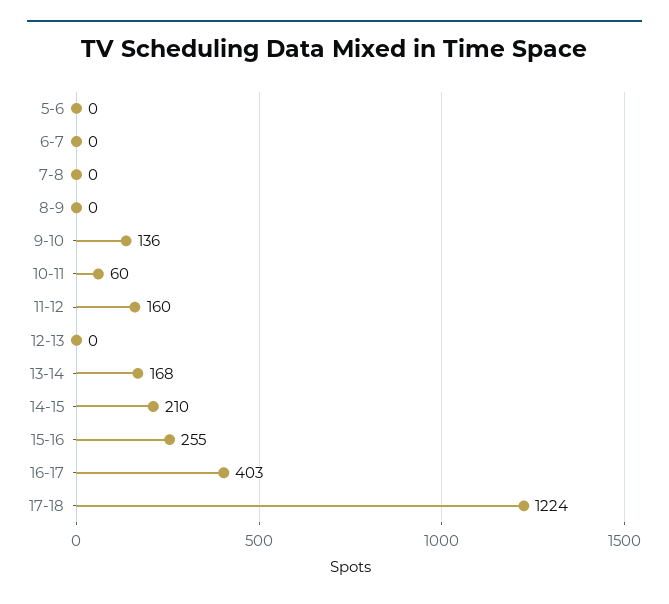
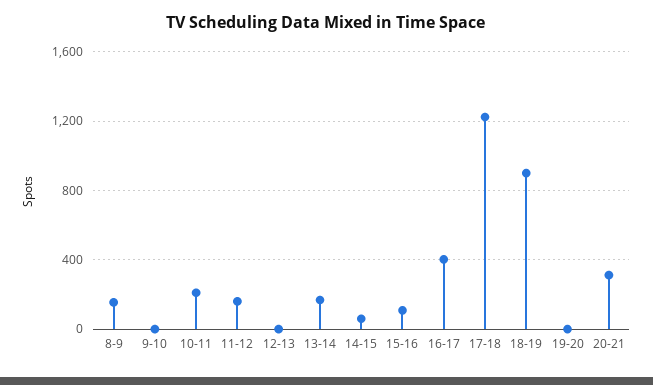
5-6: 0 -> none
6-7: 0 -> none
7-8: 0 -> none
8-9: 0 -> 150
9-10: 136 -> 0
10-11: 60 -> 200
14-15: 210 -> 50
15-16: 255 -> 100
18-19: none -> 900
19-20: none -> 0
20-21: none -> 300

